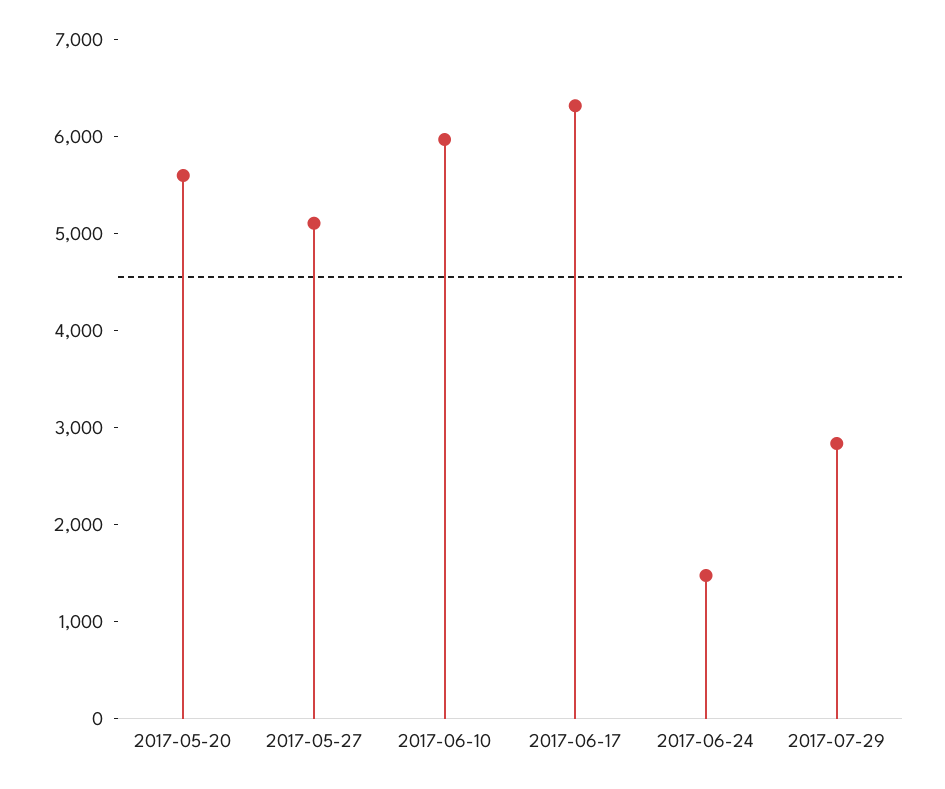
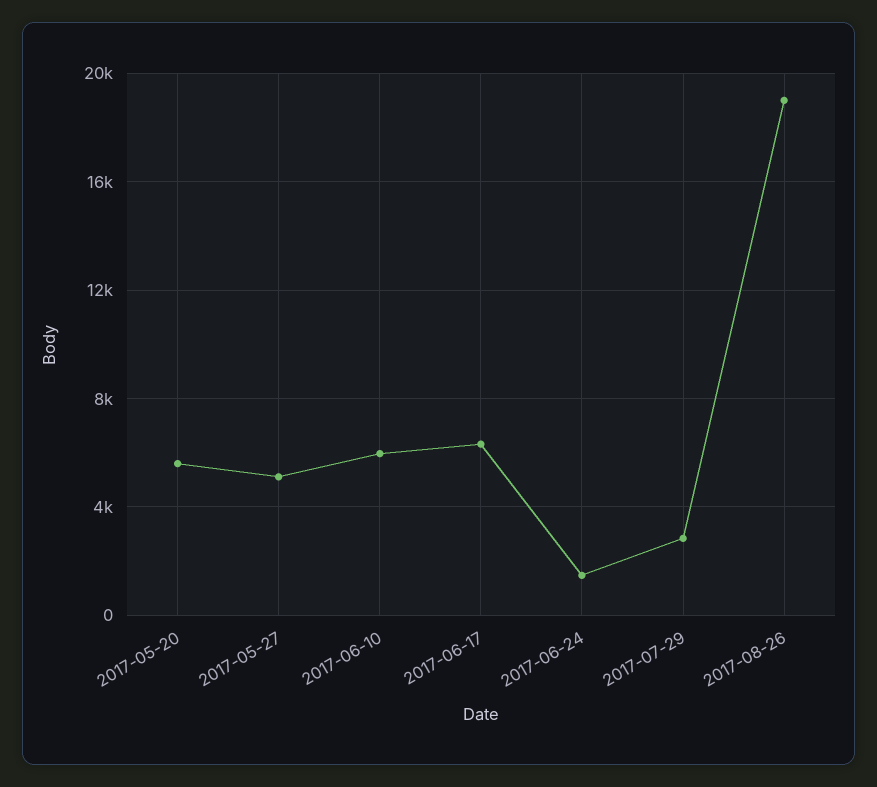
2017-08-26: none -> 19000

